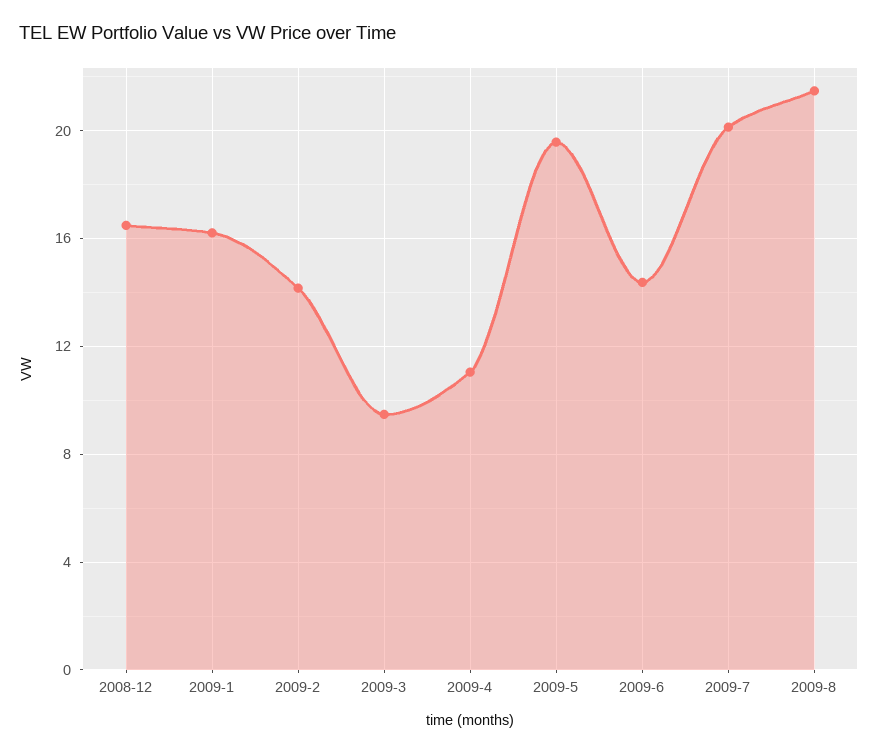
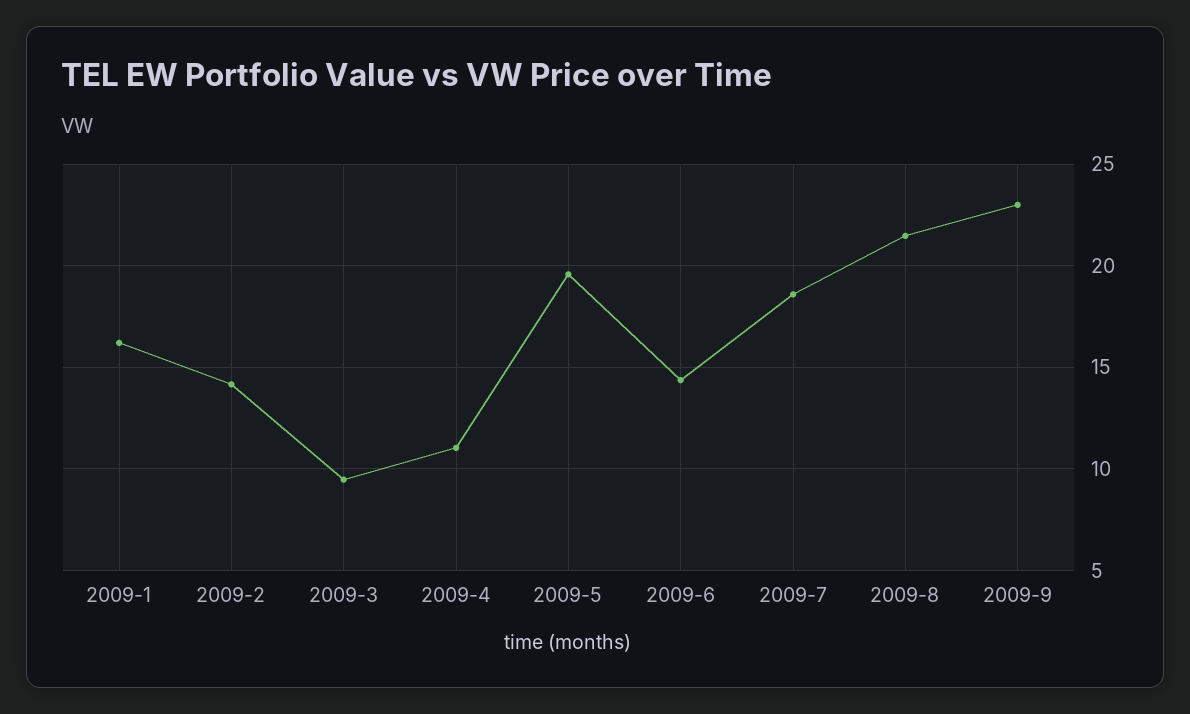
2008-12: 16.5 -> none
2009-7: 20 -> 18.5
2009-9: none -> 23

